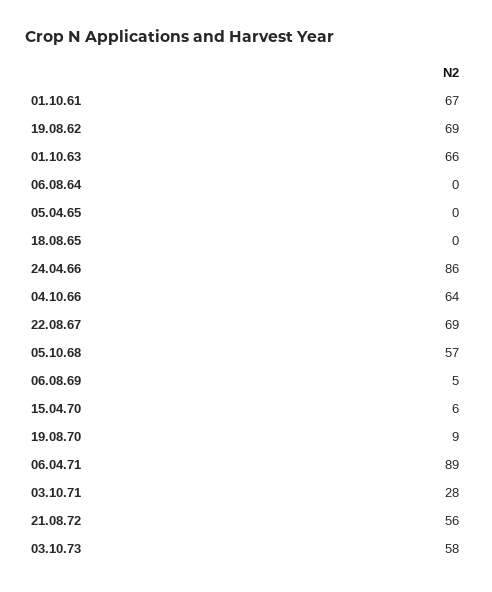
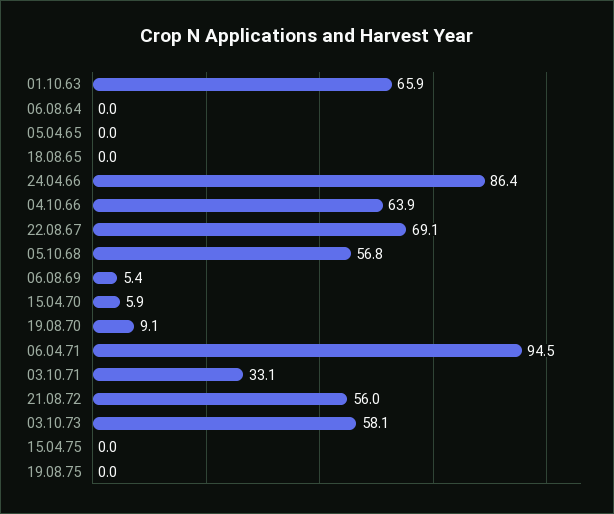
01.10.61: 67 -> none
19.08.62: 69 -> none
06.04.71: 89 -> 94.5
03.10.71: 28 -> 33.1
15.04.75: none -> 0
19.08.75: none -> 0

